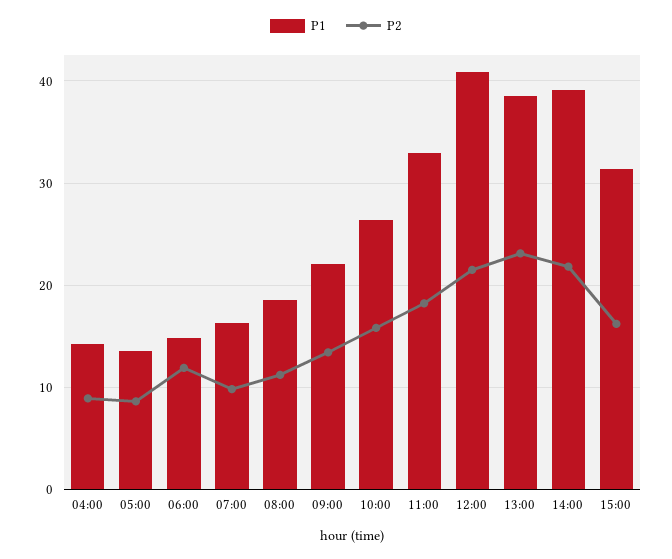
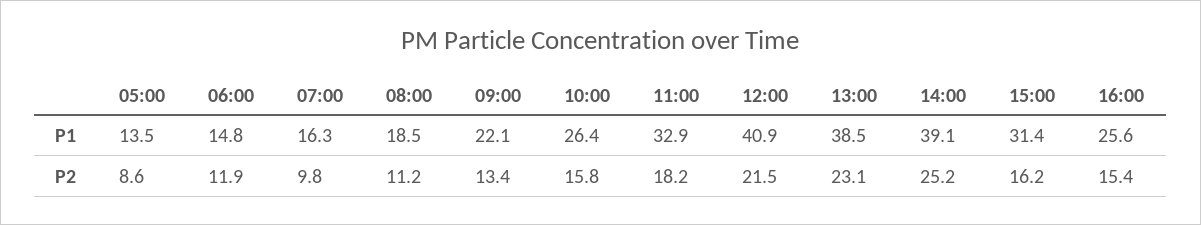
P1, 04:00: 14 -> none
P2, 04:00: 9 -> none
P2, 14:00: 22 -> 25.2
P1, 16:00: none -> 25.6
P2, 16:00: none -> 15.4

